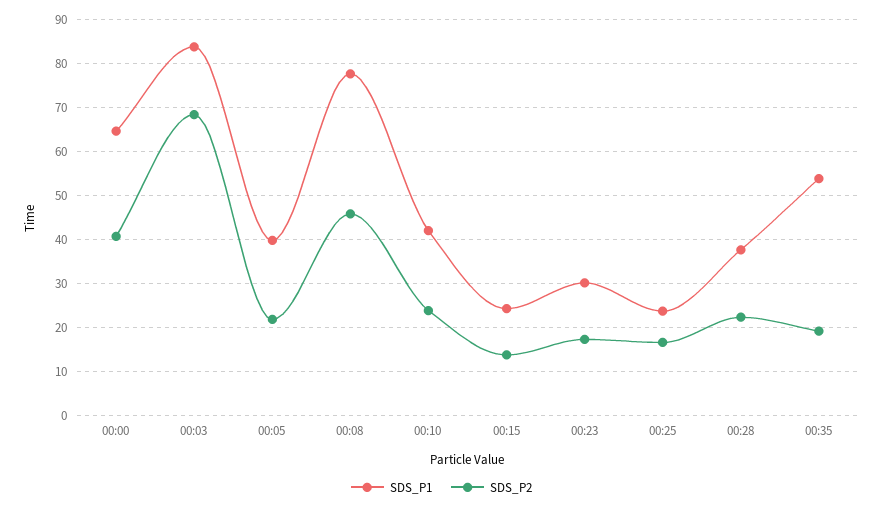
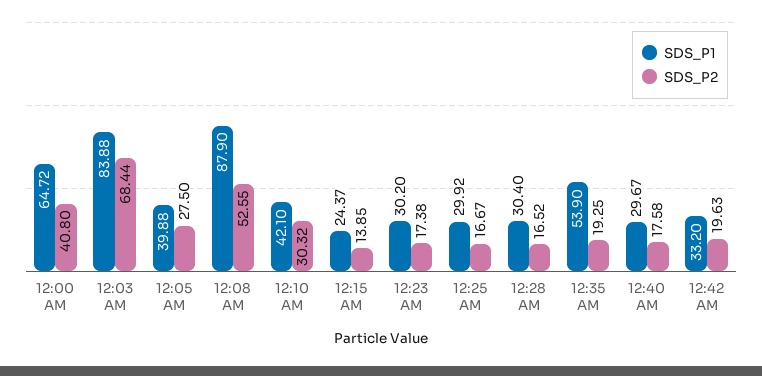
SDS_P2, 00:05: 22 -> 27.5
SDS_P1, 00:08: 78 -> 87.9
SDS_P2, 00:08: 46 -> 52.55
SDS_P2, 00:10: 24 -> 30.32
SDS_P1, 00:25: 24 -> 29.92
SDS_P1, 00:28: 38 -> 30.4
SDS_P2, 00:28: 22 -> 16.52
SDS_P1, 12:40 AM: none -> 29.67
SDS_P2, 12:40 AM: none -> 17.58
SDS_P1, 12:42 AM: none -> 33.2
SDS_P2, 12:42 AM: none -> 19.63

